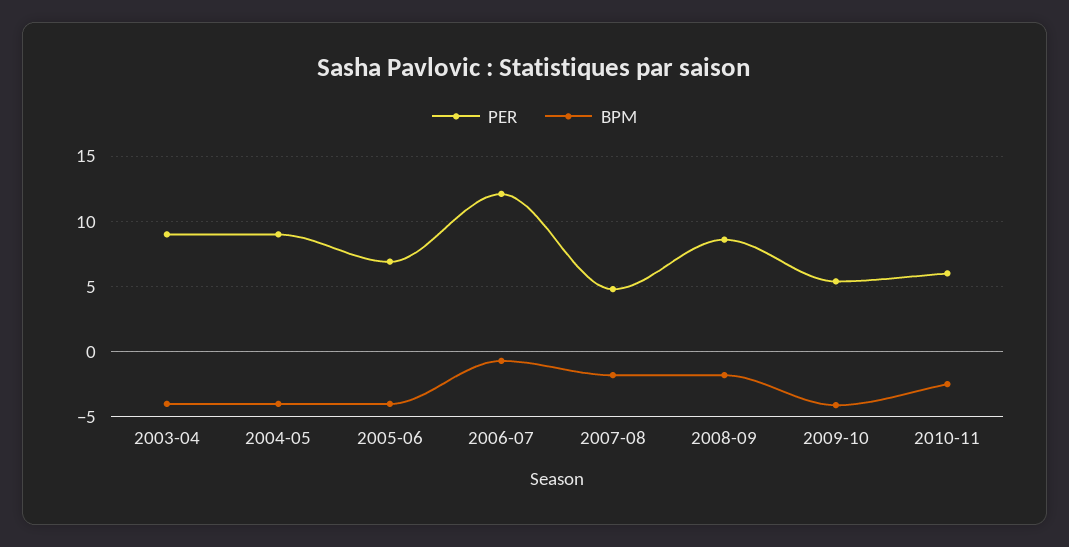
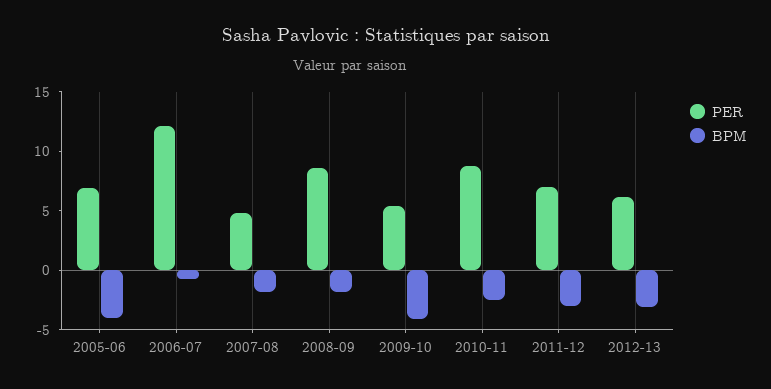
PER, 2003-04: 9 -> none
BPM, 2003-04: -4 -> none
PER, 2004-05: 9 -> none
BPM, 2004-05: -4 -> none
PER, 2010-11: 6 -> 9
PER, 2011-12: none -> 7
BPM, 2011-12: none -> -3
PER, 2012-13: none -> 6
BPM, 2012-13: none -> -3

